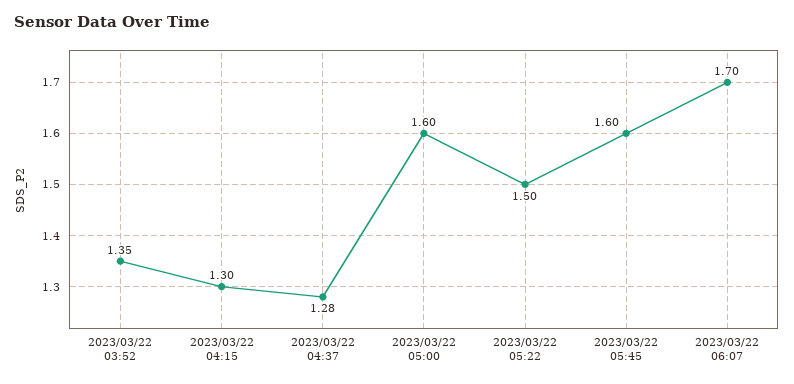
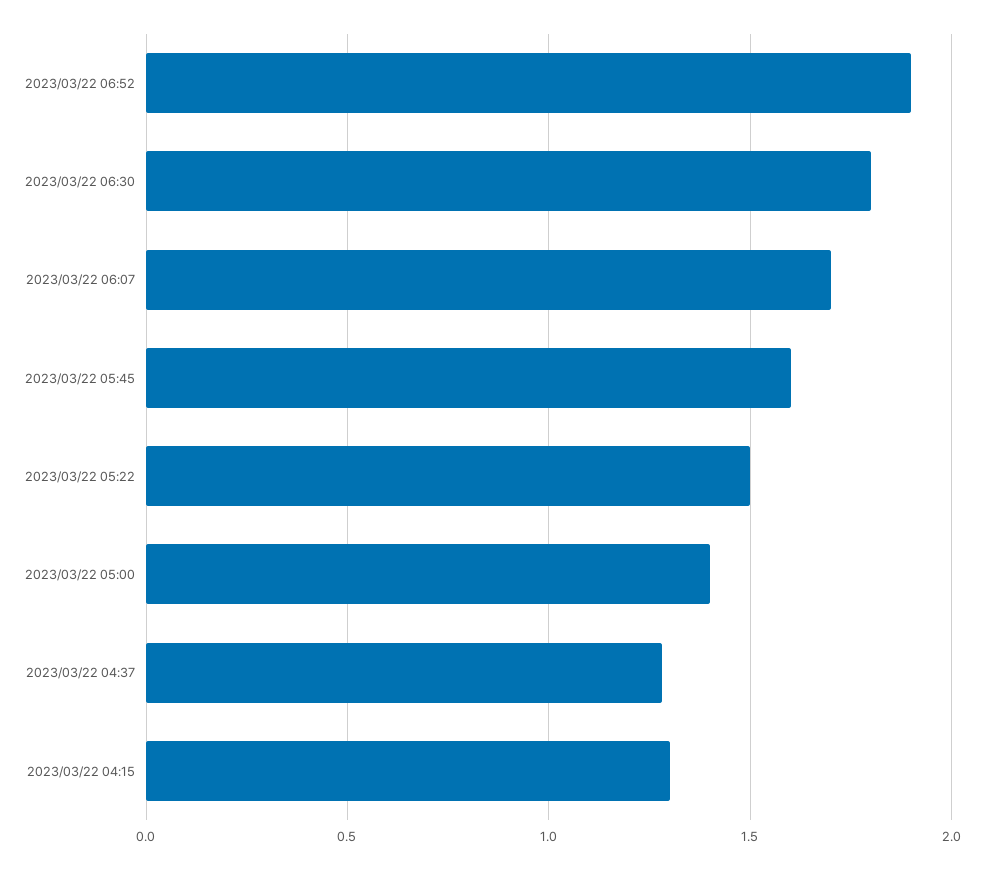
2023/03/22 03:52: 1.35 -> none
2023/03/22 05:00: 1.6 -> 1.4
2023/03/22 06:52: none -> 1.9
2023/03/22 06:30: none -> 1.8

